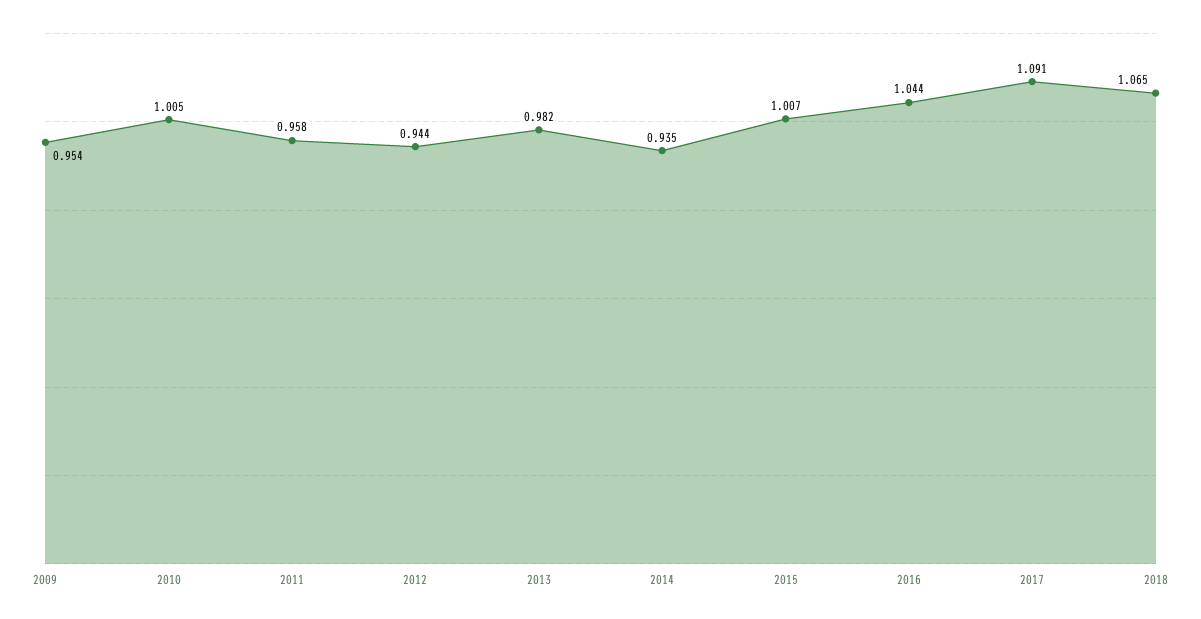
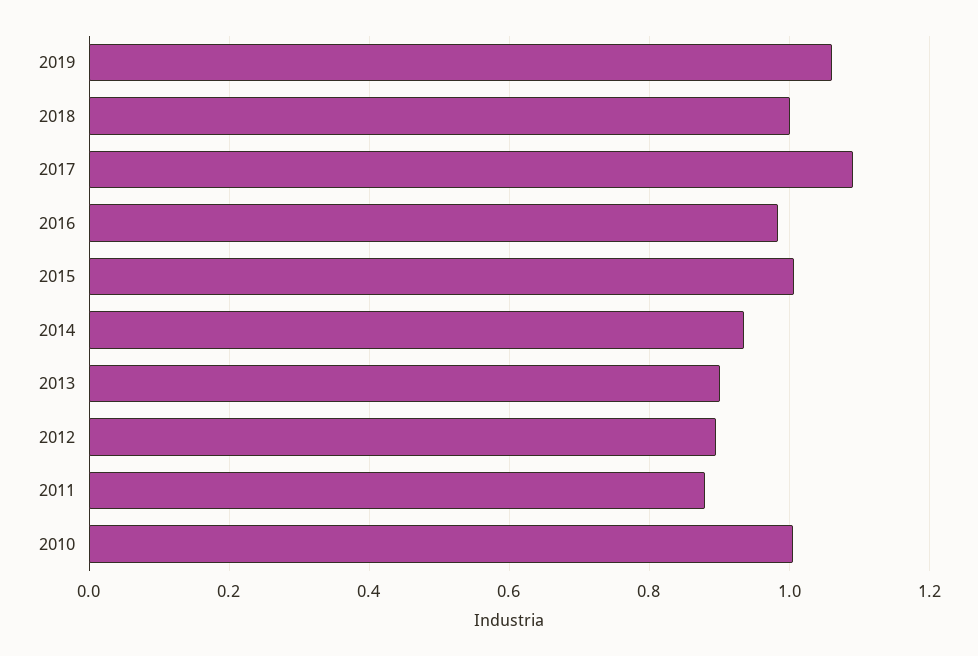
2009: 0.954 -> none
2011: 0.958 -> 0.88
2012: 0.944 -> 0.9
2013: 0.982 -> 0.9
2016: 1.044 -> 0.98
2018: 1.065 -> 1
2019: none -> 1.06

